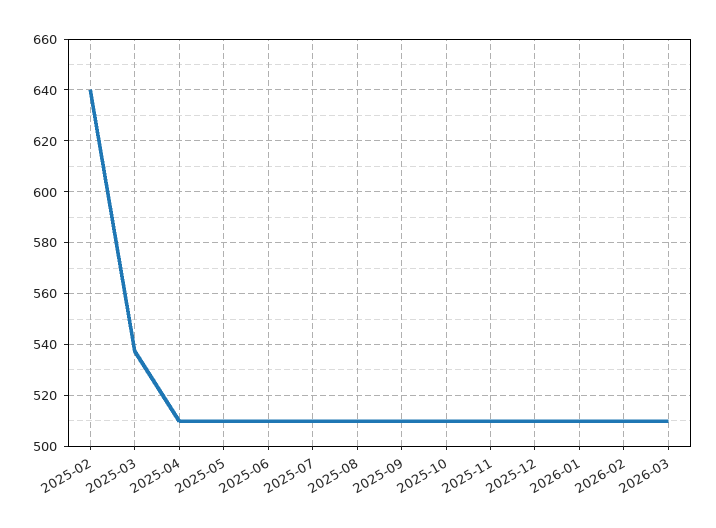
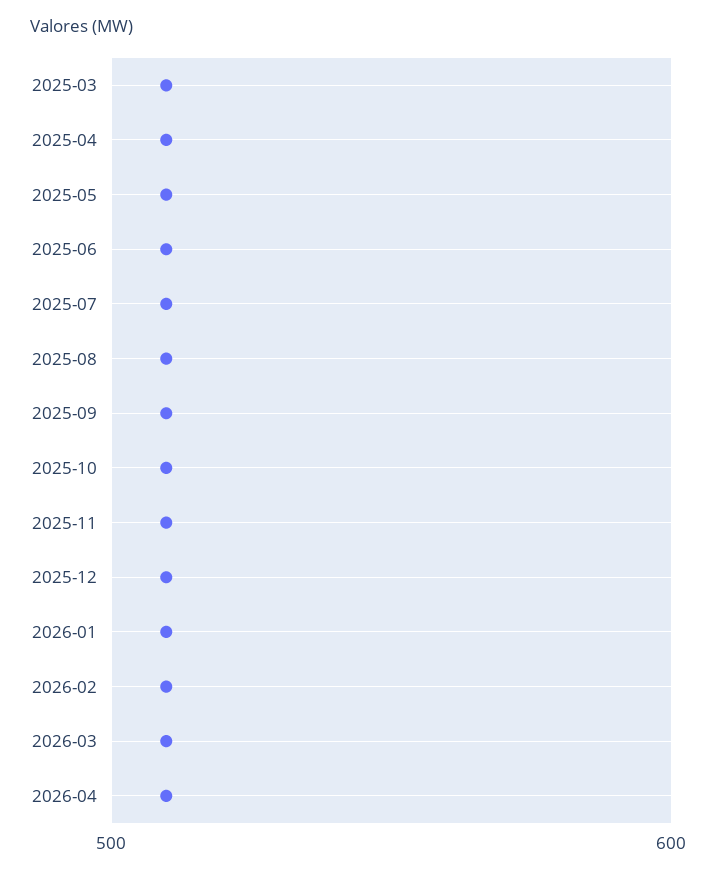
2025-02: 640 -> none
2025-03: 537.5 -> 510
2026-04: none -> 510

